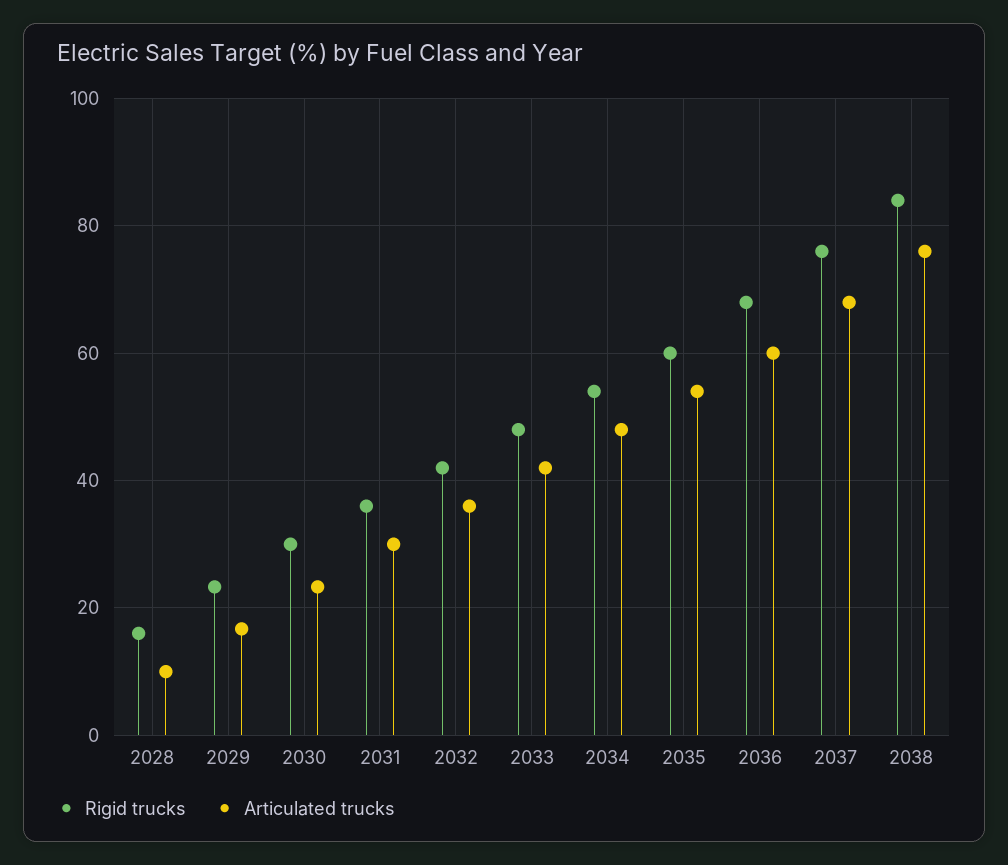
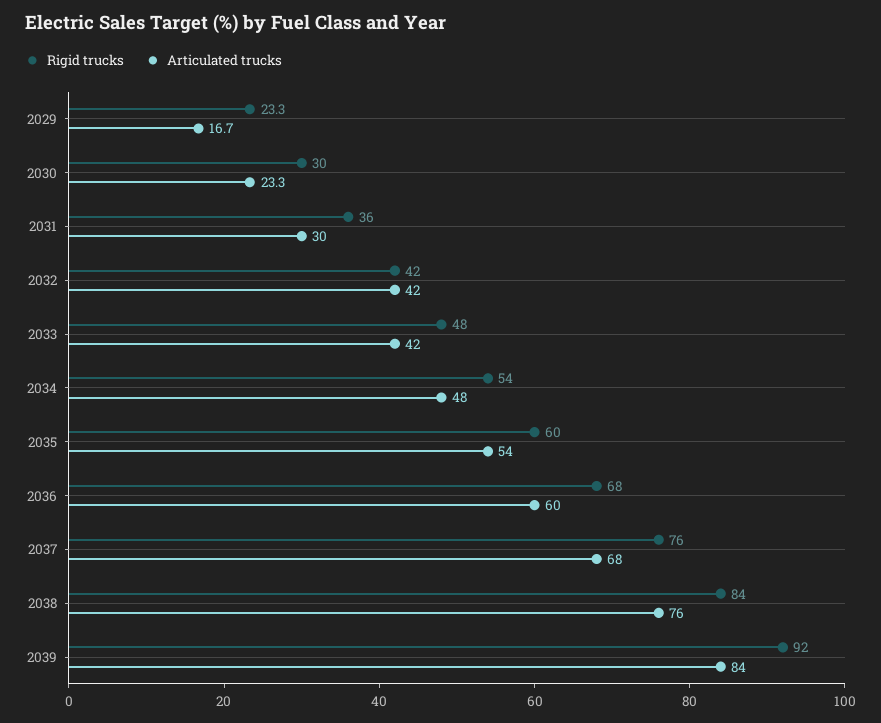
Rigid trucks, 2028: 16 -> none
Articulated trucks, 2028: 10 -> none
Articulated trucks, 2032: 36 -> 42
Rigid trucks, 2039: none -> 92
Articulated trucks, 2039: none -> 84

